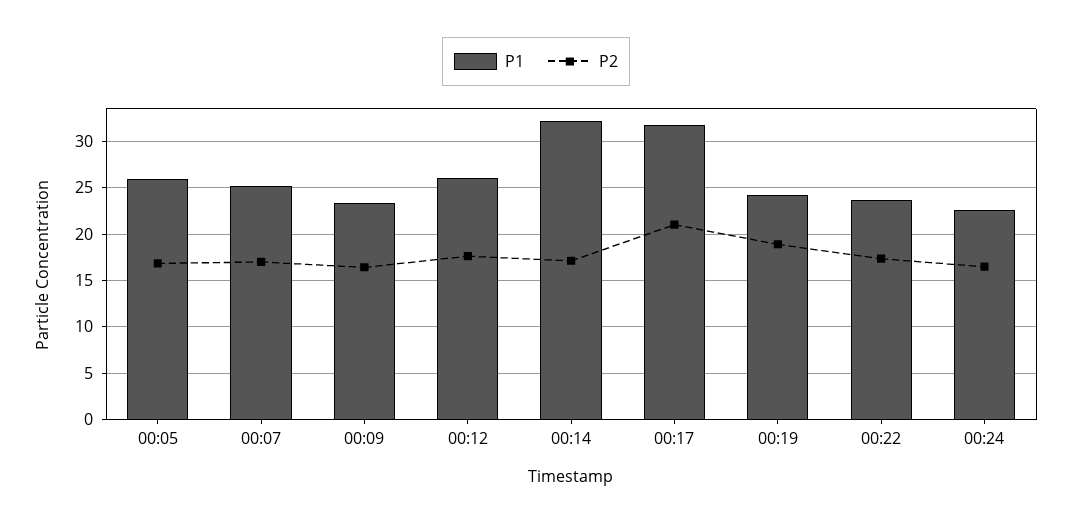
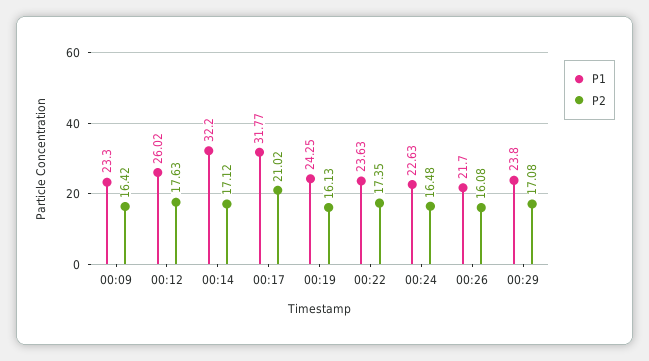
P1, 00:05: 26 -> none
P2, 00:05: 17 -> none
P1, 00:07: 25 -> none
P2, 00:07: 17 -> none
P2, 00:19: 19 -> 16.13
P1, 00:26: none -> 21.7
P2, 00:26: none -> 16.08
P1, 00:29: none -> 23.8
P2, 00:29: none -> 17.08

